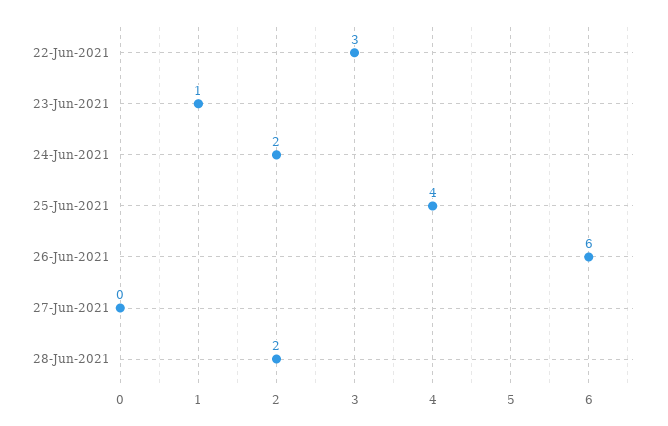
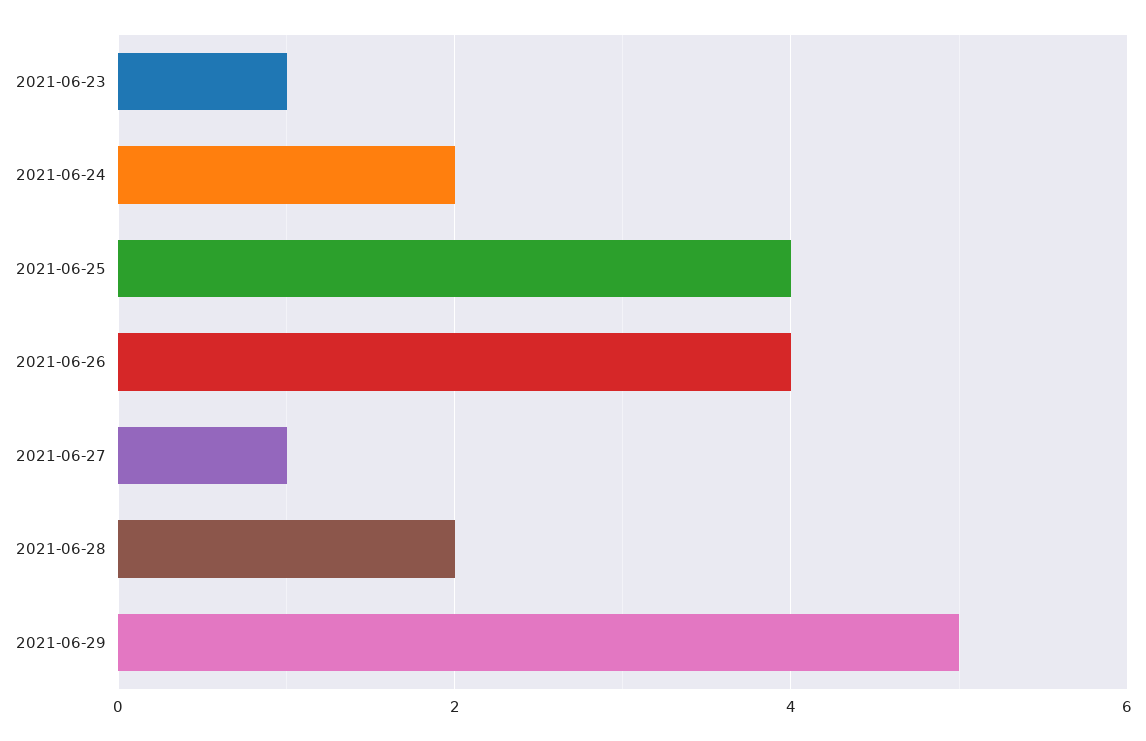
22-Jun-2021: 3 -> none
26-Jun-2021: 6 -> 4
27-Jun-2021: 0 -> 1
2021-06-29: none -> 5

